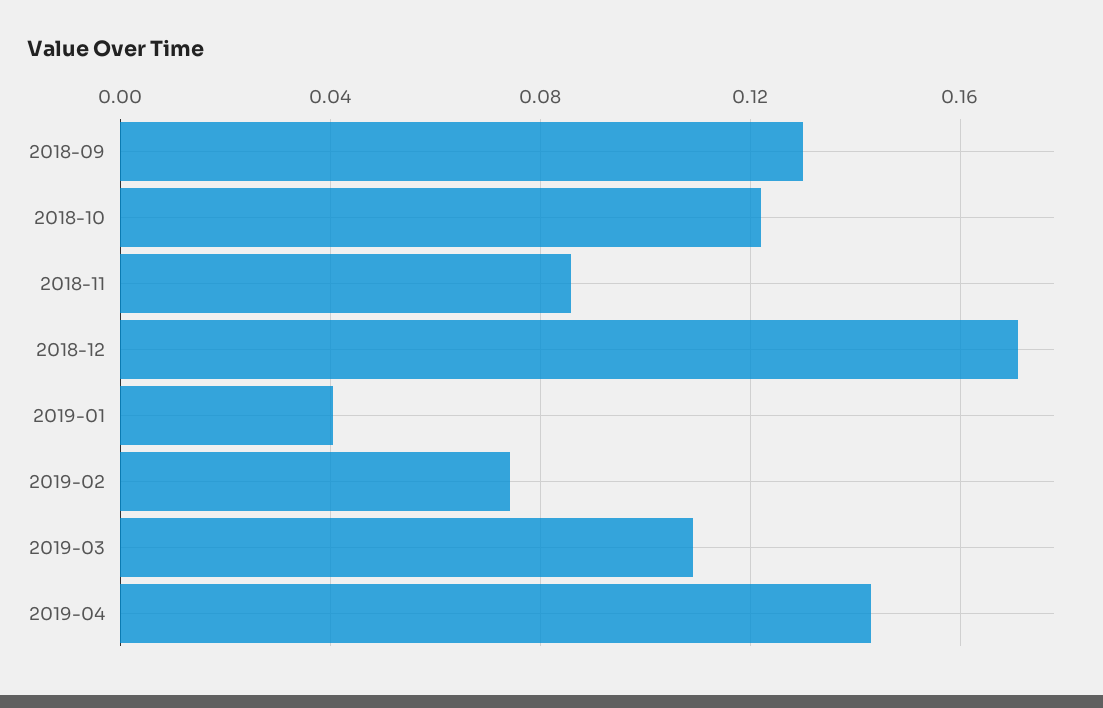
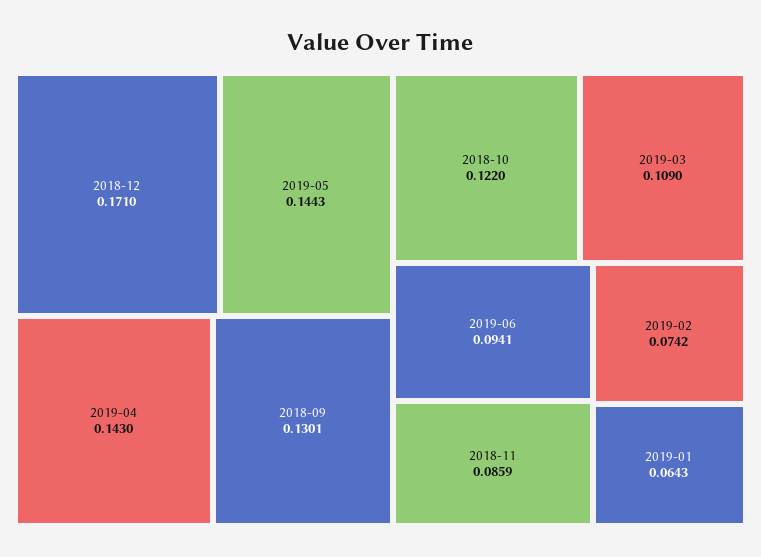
2019-01: 0.04 -> 0.0643
2019-05: none -> 0.1443
2019-06: none -> 0.0941

